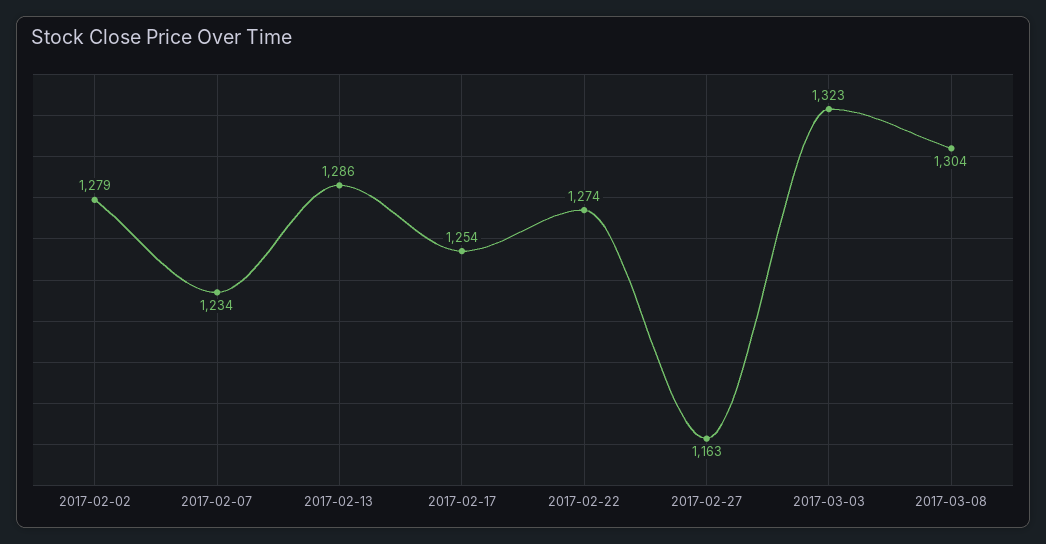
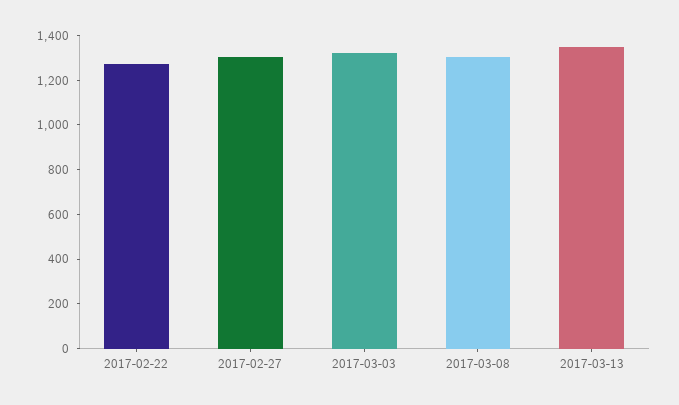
2017-02-02: 1279 -> none
2017-02-07: 1234 -> none
2017-02-13: 1286 -> none
2017-02-17: 1254 -> none
2017-02-27: 1163 -> 1300
2017-03-13: none -> 1350

